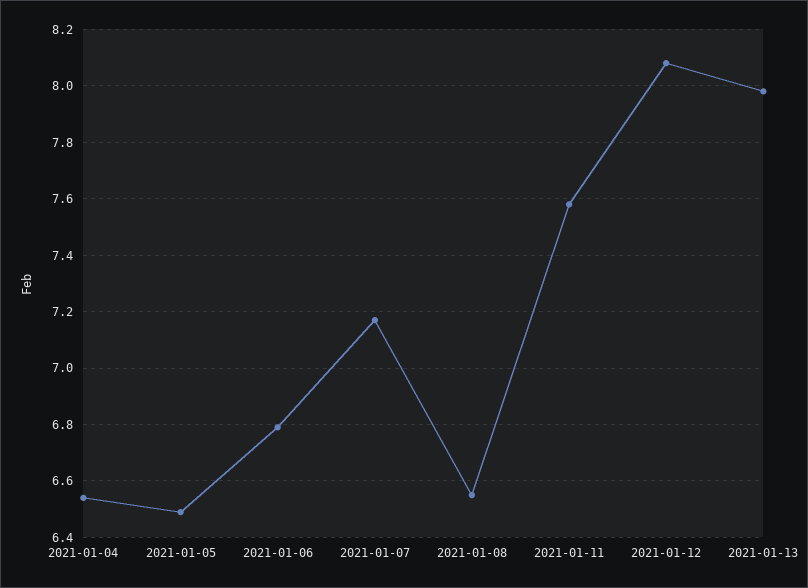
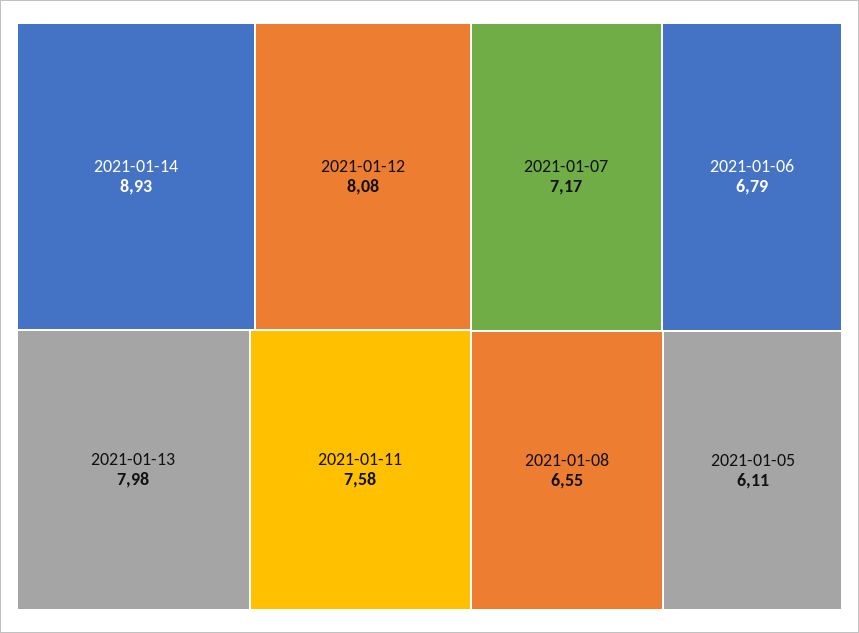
2021-01-04: 6.55 -> none
2021-01-05: 6.5 -> 6.11
2021-01-14: none -> 8.93

